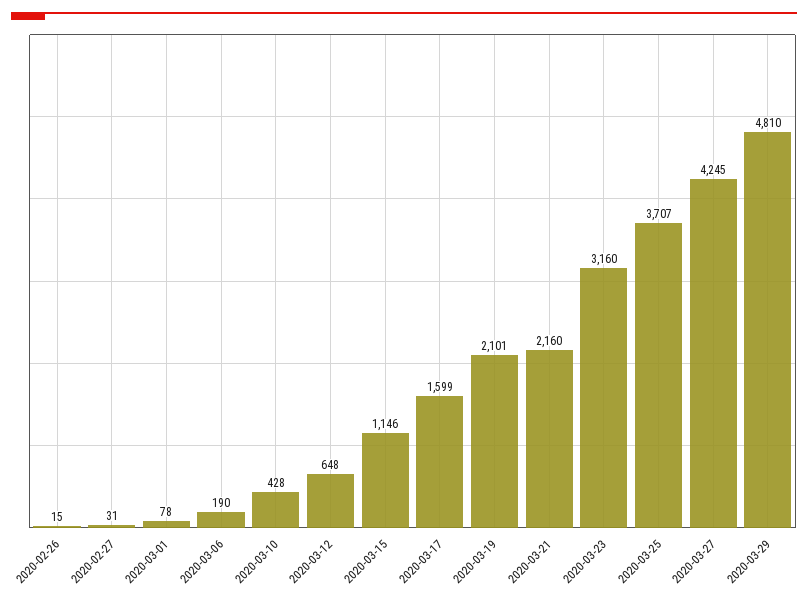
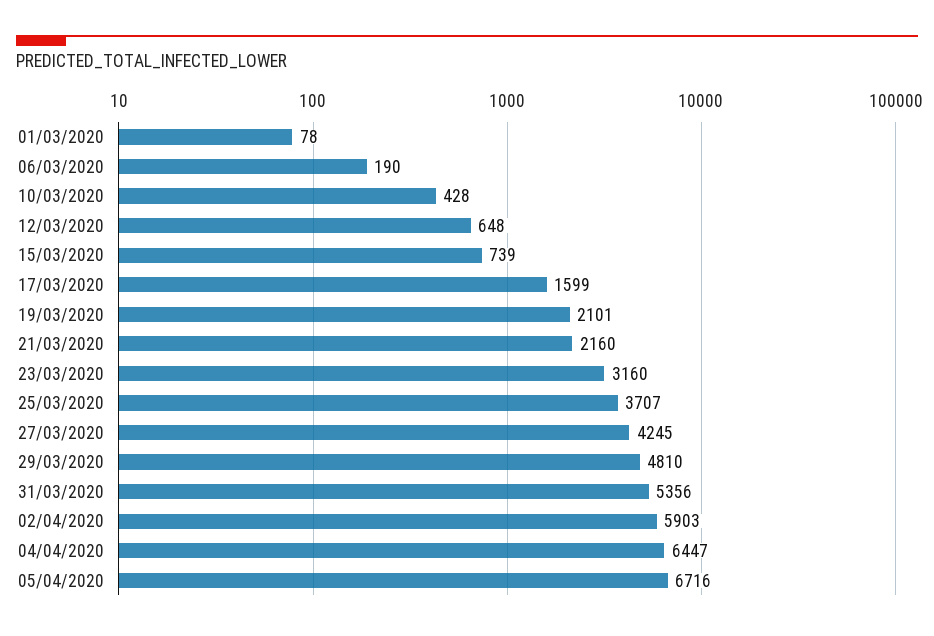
2020-02-26: 15 -> none
2020-02-27: 31 -> none
2020-03-15: 1146 -> 739
31/03/2020: none -> 5356
02/04/2020: none -> 5903
04/04/2020: none -> 6447
05/04/2020: none -> 6716

